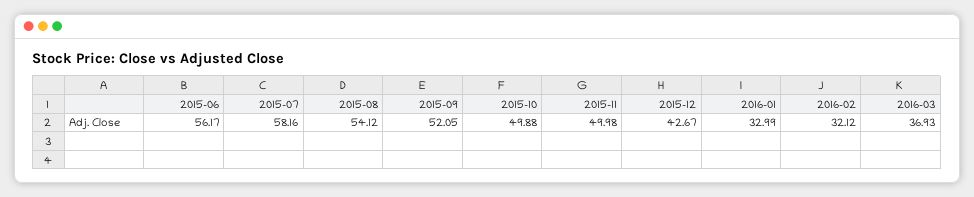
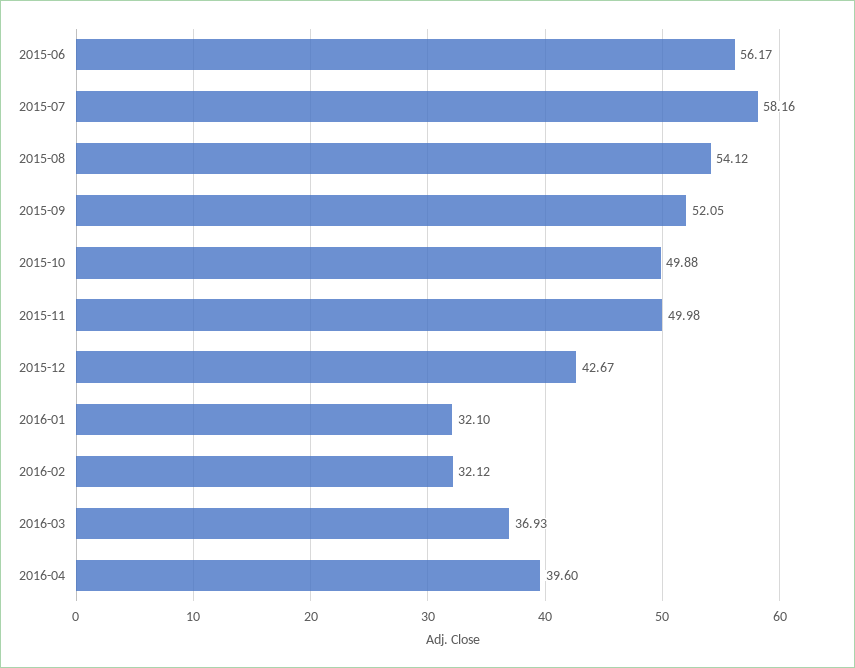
2016-01: 32.99 -> 32.1
2016-04: none -> 39.6

